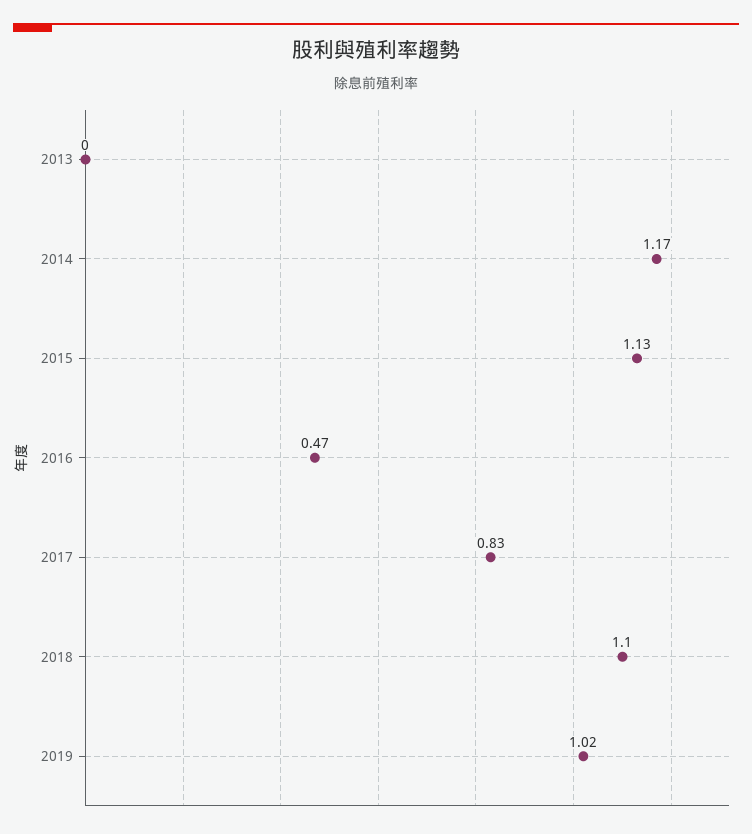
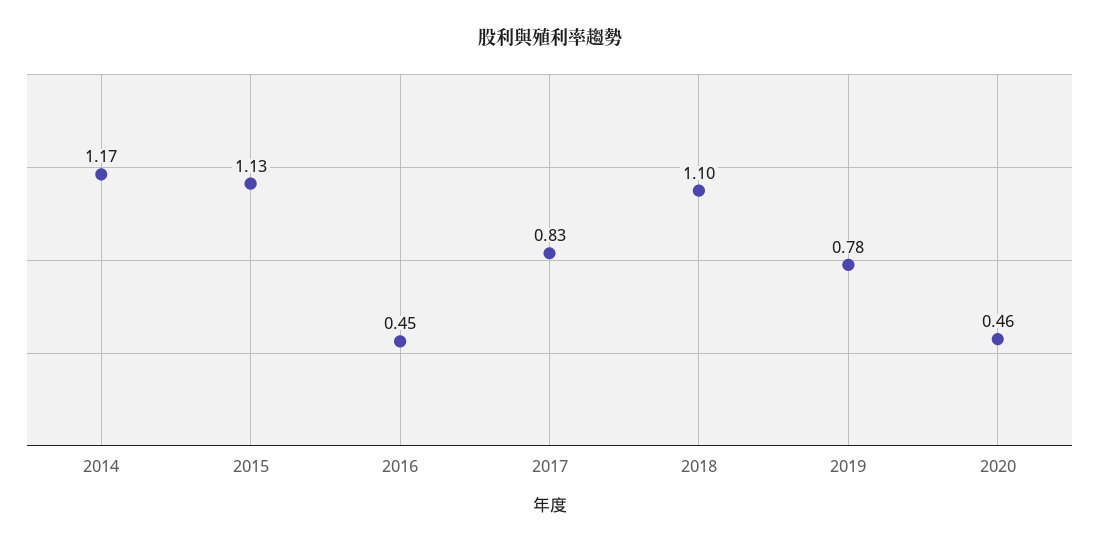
2013: 0 -> none
2016: 0.47 -> 0.45
2019: 1.02 -> 0.78
2020: none -> 0.46

